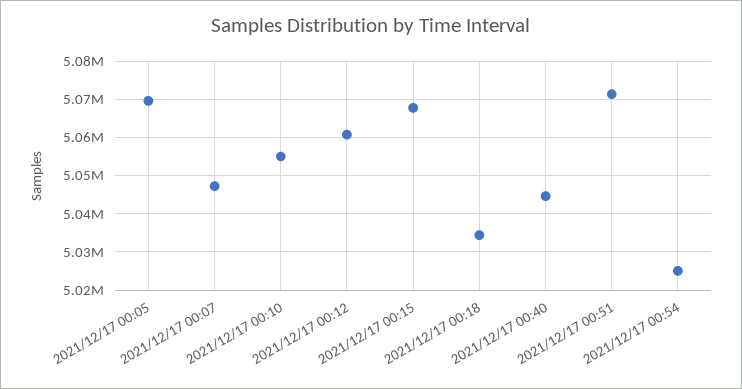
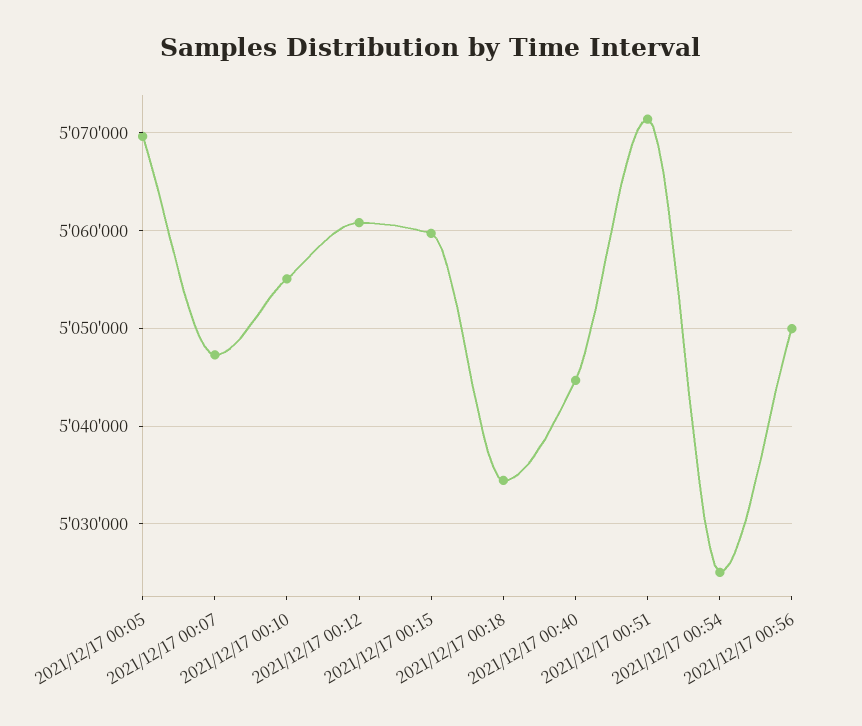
2021/12/17 00:15: 5068000 -> 5060000
2021/12/17 00:56: none -> 5050000

